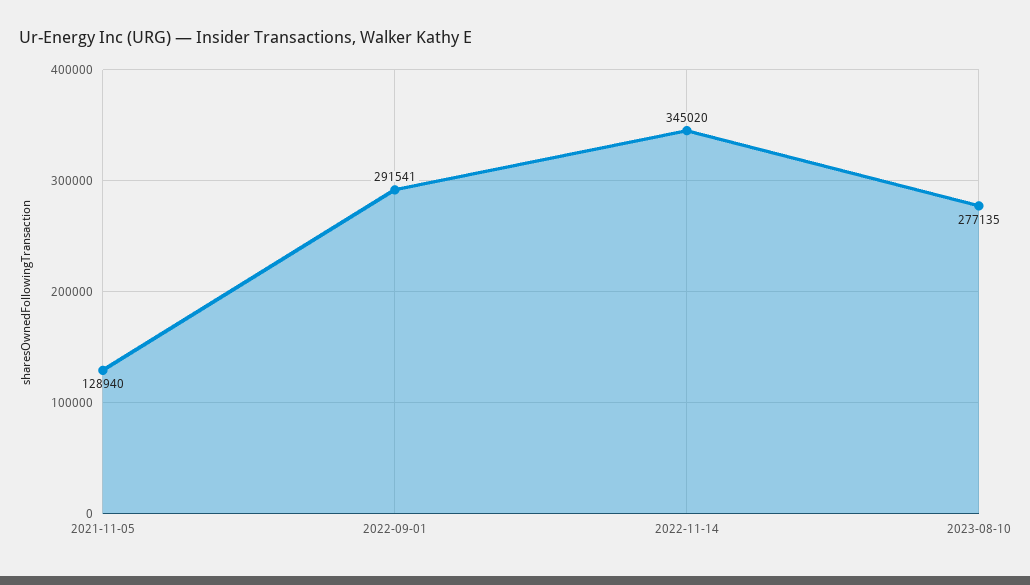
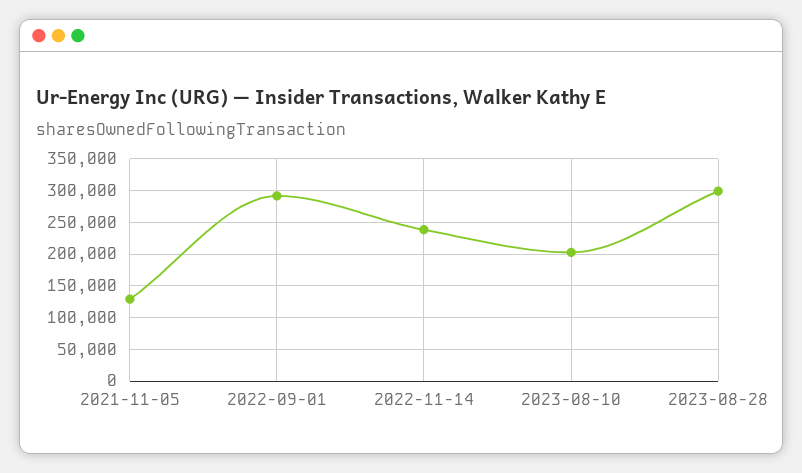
2022-11-14: 345020 -> 240000
2023-08-10: 277135 -> 200000
2023-08-28: none -> 300000

